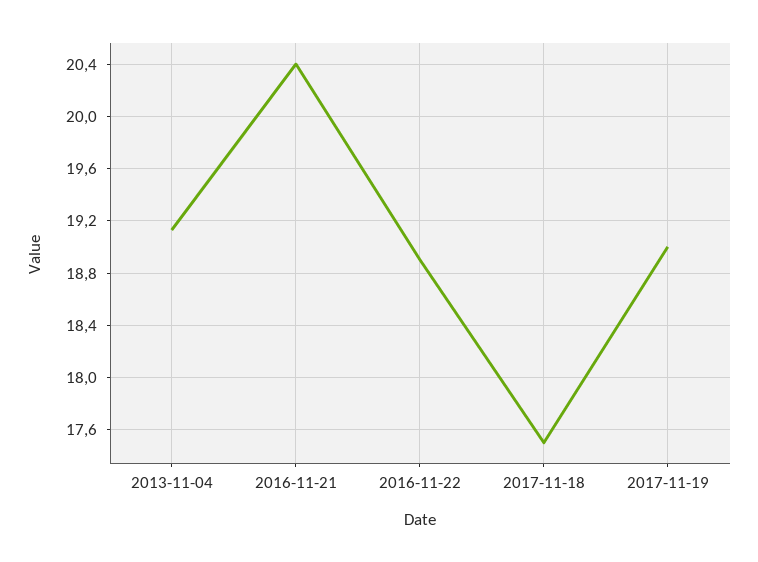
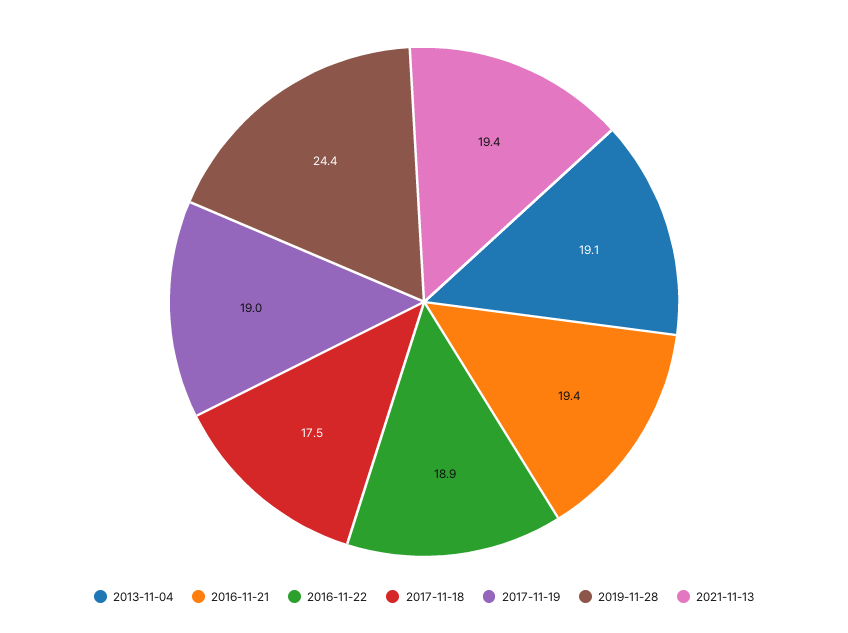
2016-11-21: 20.4 -> 19.4
2019-11-28: none -> 24.4
2021-11-13: none -> 19.4

